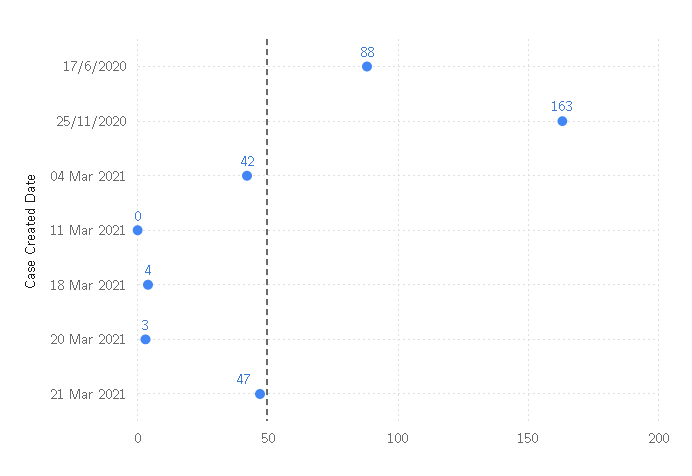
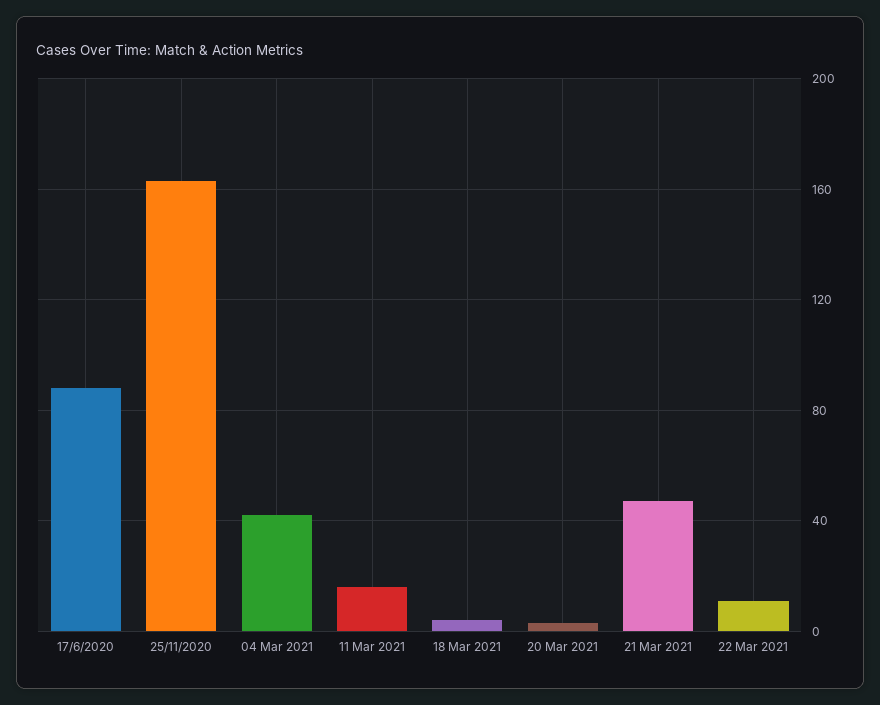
11 Mar 2021: 0 -> 15
22 Mar 2021: none -> 10

